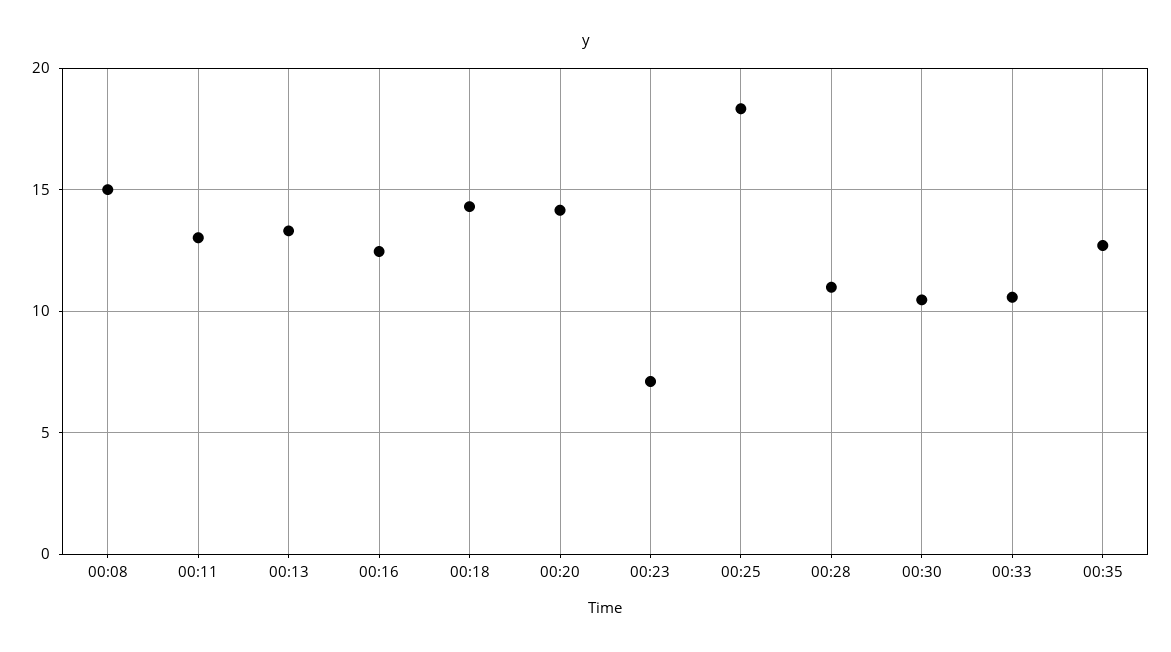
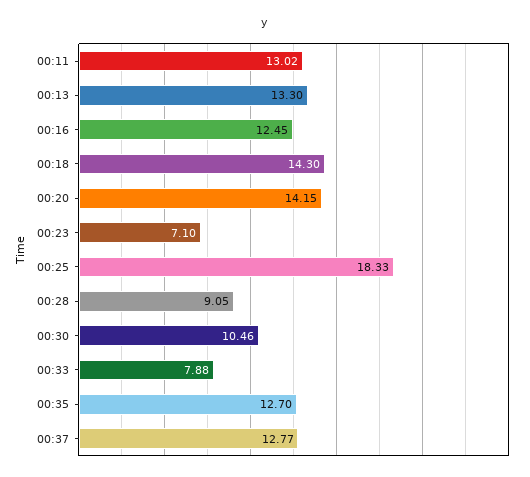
00:08: 15 -> none
00:28: 11 -> 9.05
00:33: 10.5 -> 7.88
00:37: none -> 12.77

